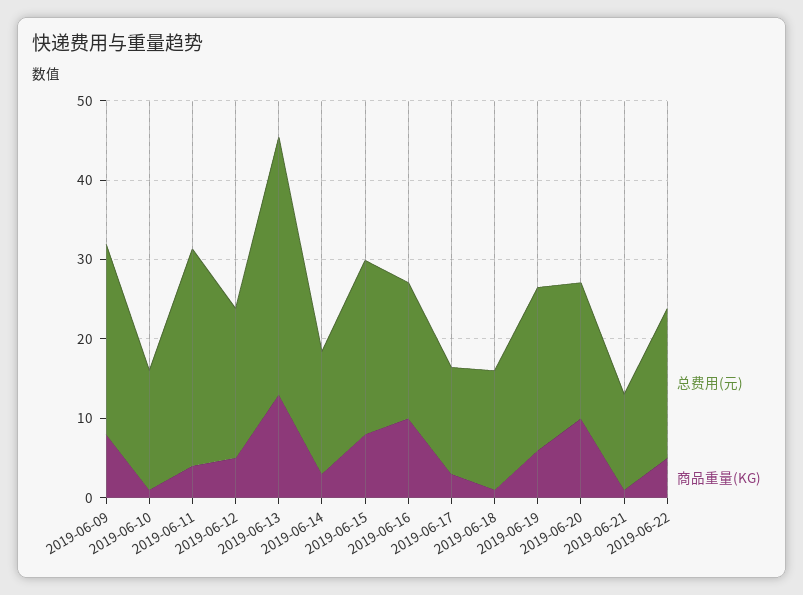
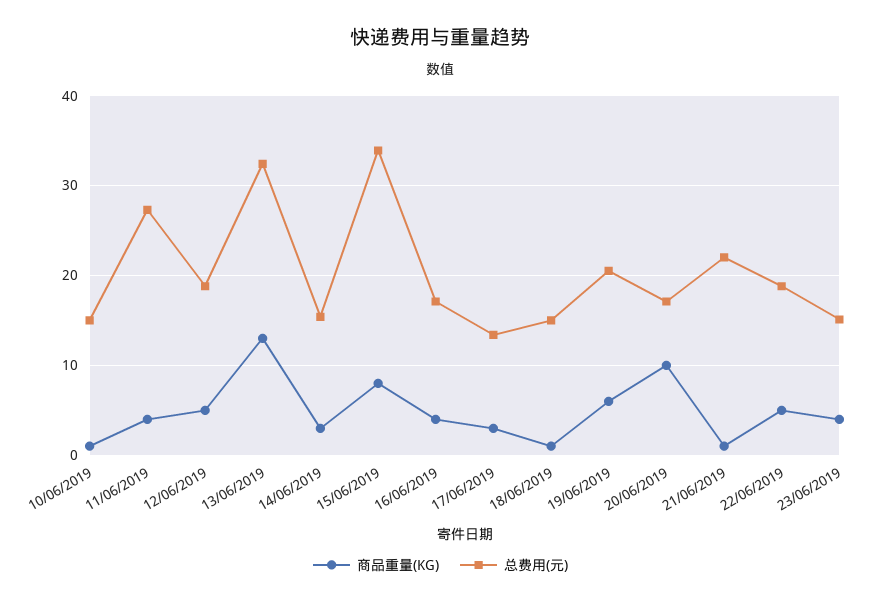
总费用(元), 2019-06-09: 24 -> none
商品重量(KG), 2019-06-09: 8 -> none
总费用(元), 2019-06-15: 22 -> 34
商品重量(KG), 2019-06-16: 10 -> 4
总费用(元), 2019-06-21: 12 -> 22
商品重量(KG), 23/06/2019: none -> 4
总费用(元), 23/06/2019: none -> 15

